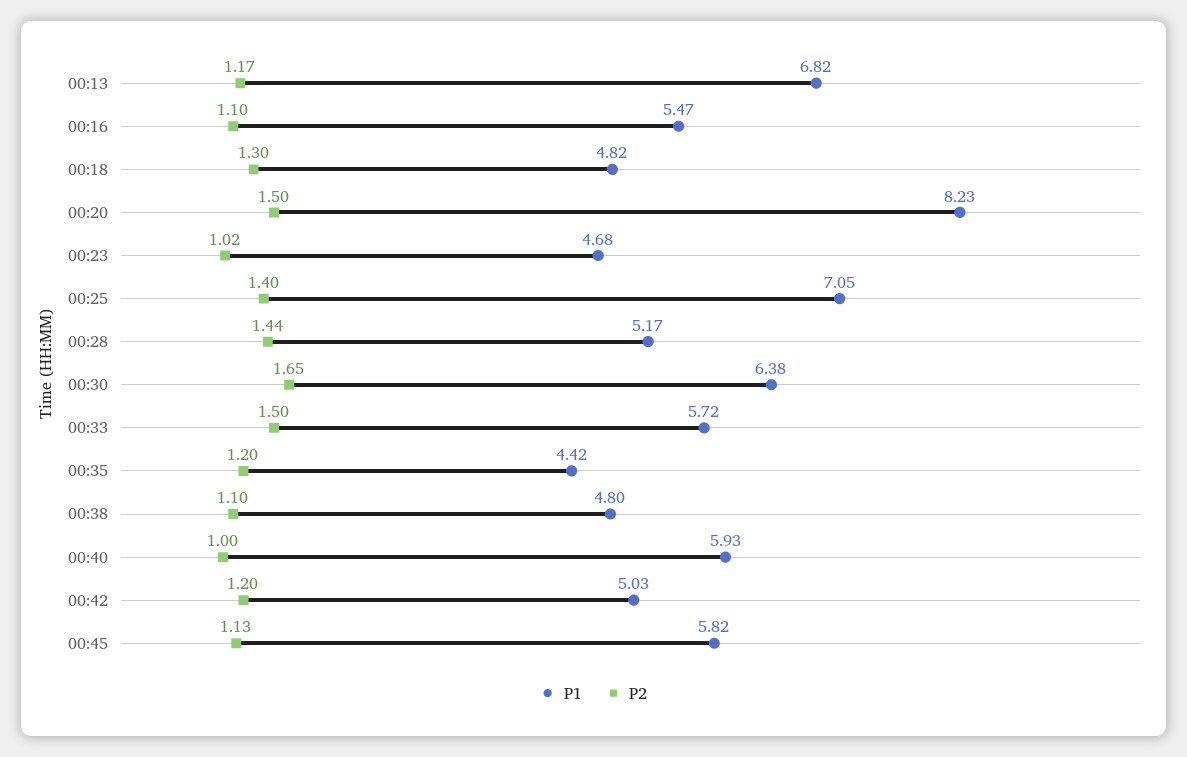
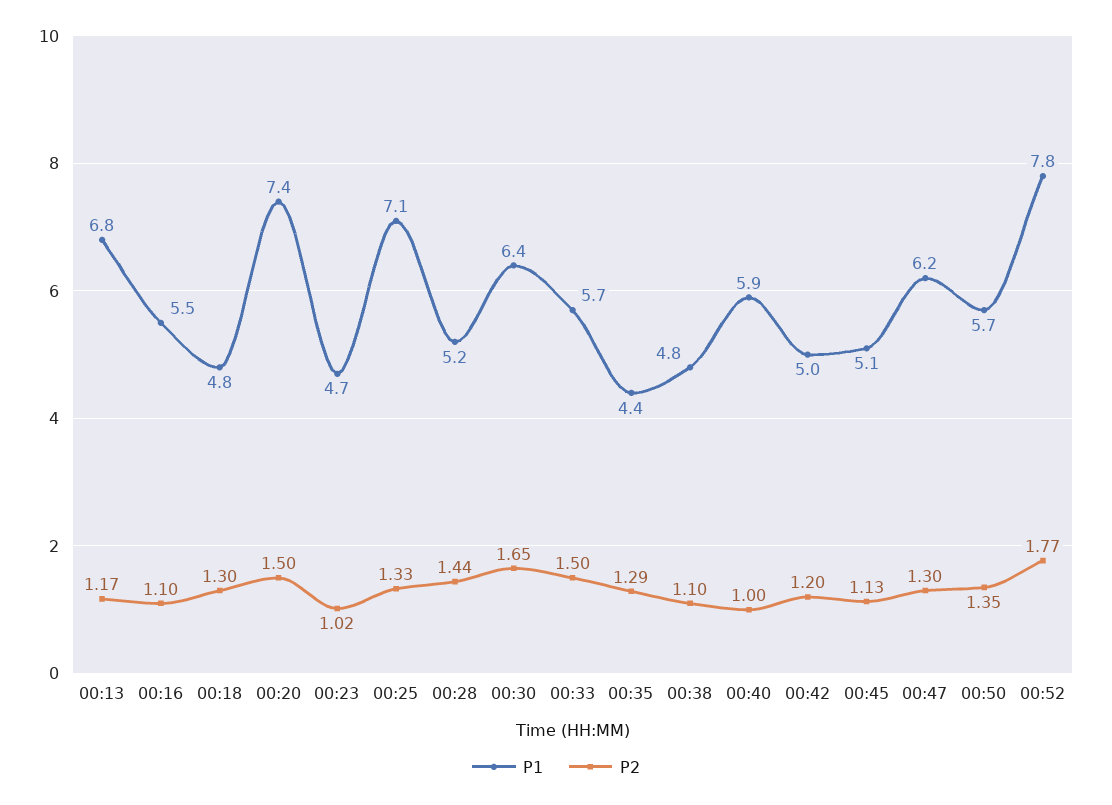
P1, 00:20: 8.23 -> 7.4
P2, 00:25: 1.4 -> 1.33
P2, 00:35: 1.2 -> 1.29
P1, 00:45: 5.82 -> 5.1
P1, 00:47: none -> 6.2
P2, 00:47: none -> 1.3
P1, 00:50: none -> 5.7
P2, 00:50: none -> 1.35
P1, 00:52: none -> 7.8
P2, 00:52: none -> 1.77

